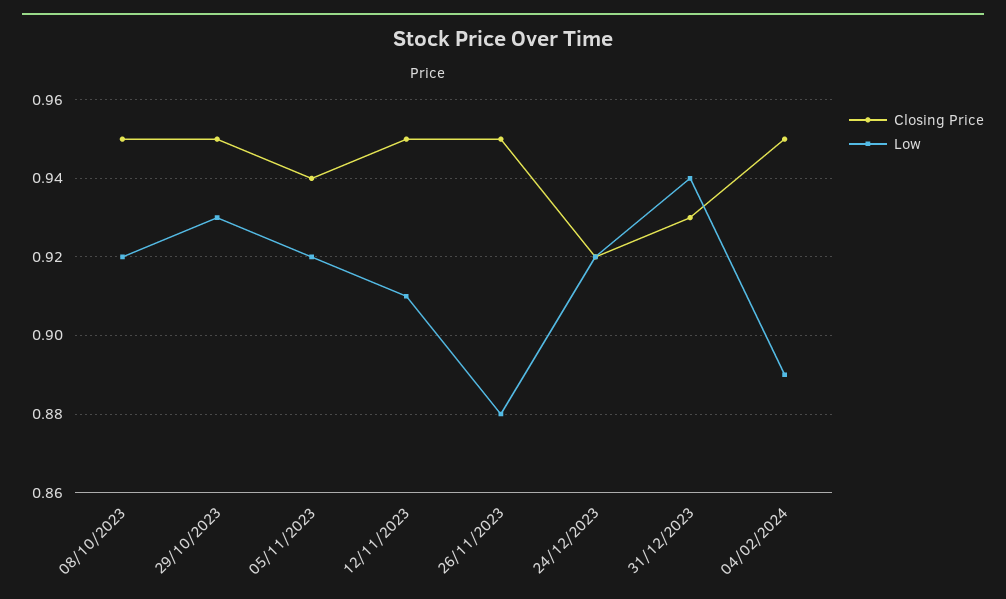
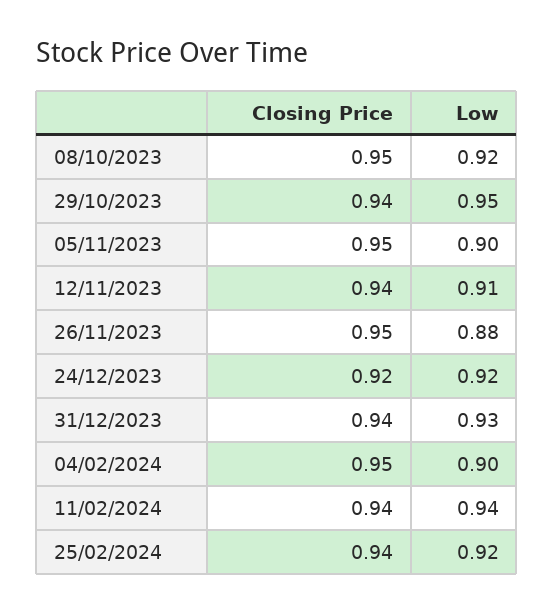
Closing Price, 29/10/2023: 0.95 -> 0.94
Low, 29/10/2023: 0.93 -> 0.95
Closing Price, 05/11/2023: 0.94 -> 0.95
Low, 05/11/2023: 0.92 -> 0.9
Closing Price, 12/11/2023: 0.95 -> 0.94
Closing Price, 31/12/2023: 0.93 -> 0.94
Low, 31/12/2023: 0.94 -> 0.93
Low, 04/02/2024: 0.89 -> 0.9
Closing Price, 11/02/2024: none -> 0.94
Low, 11/02/2024: none -> 0.94
Closing Price, 25/02/2024: none -> 0.94
Low, 25/02/2024: none -> 0.92

